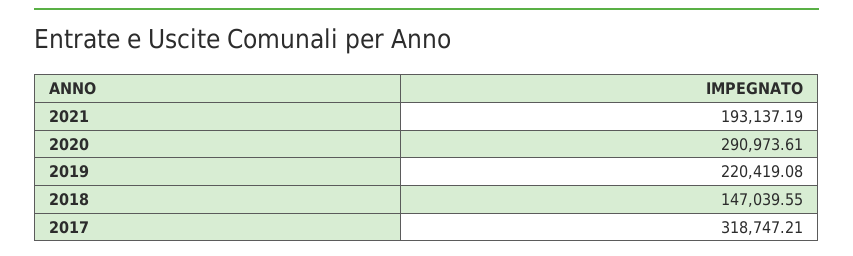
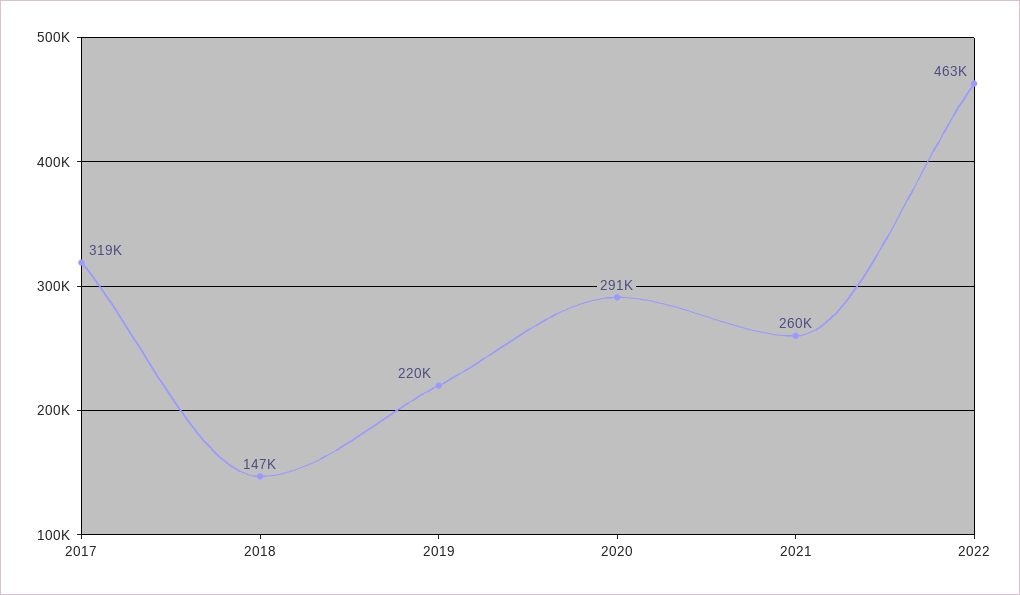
2021: 193137.19 -> 260000
2022: none -> 463000

